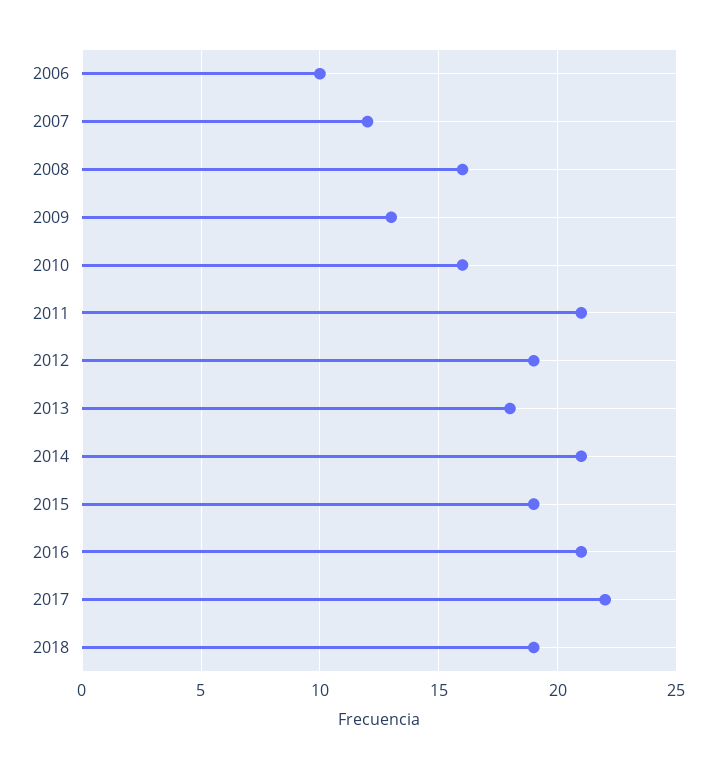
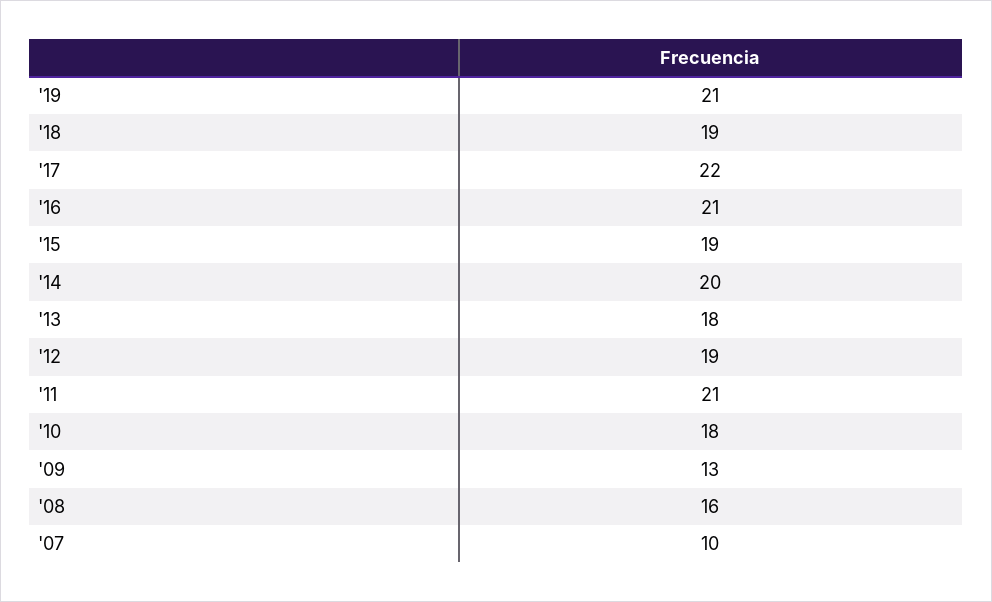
2006: 10 -> none
2007: 12 -> 10
2010: 16 -> 18
2014: 21 -> 20
'19: none -> 21

